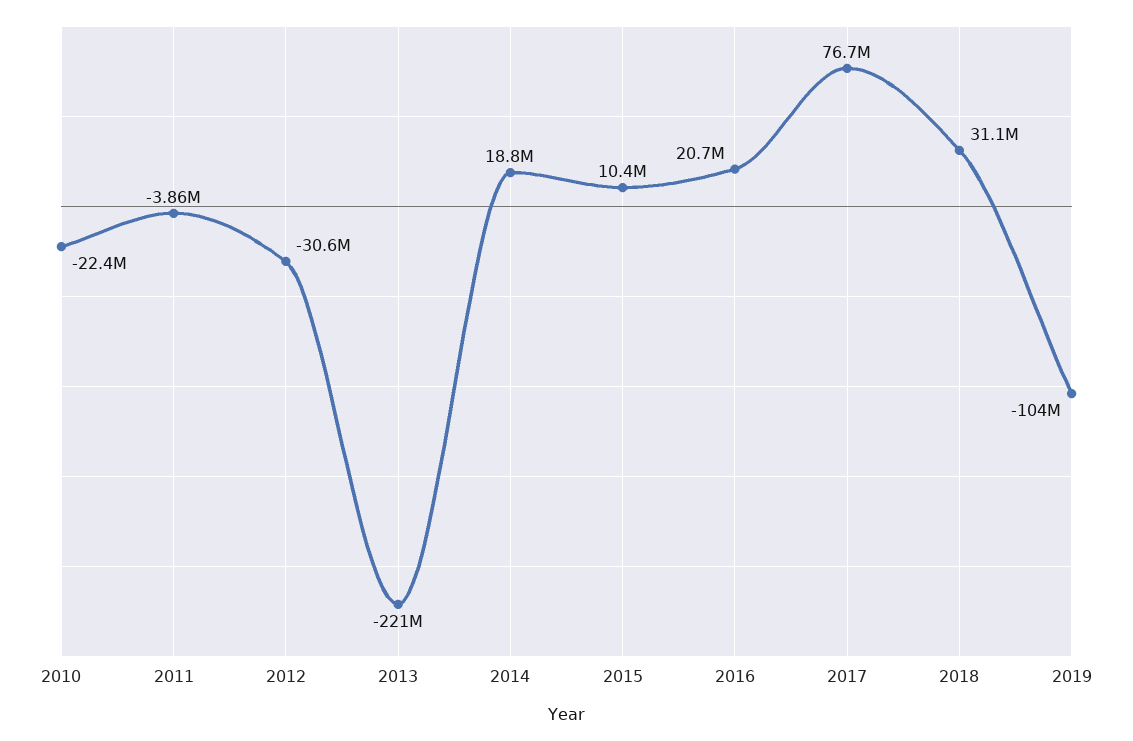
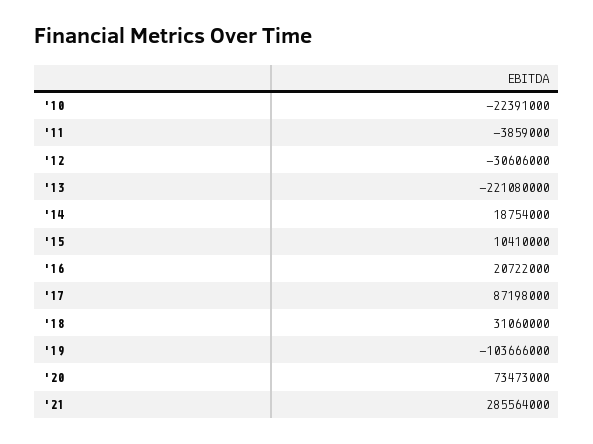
2017: 76700000 -> 87198000
'20: none -> 73473000
'21: none -> 285564000

